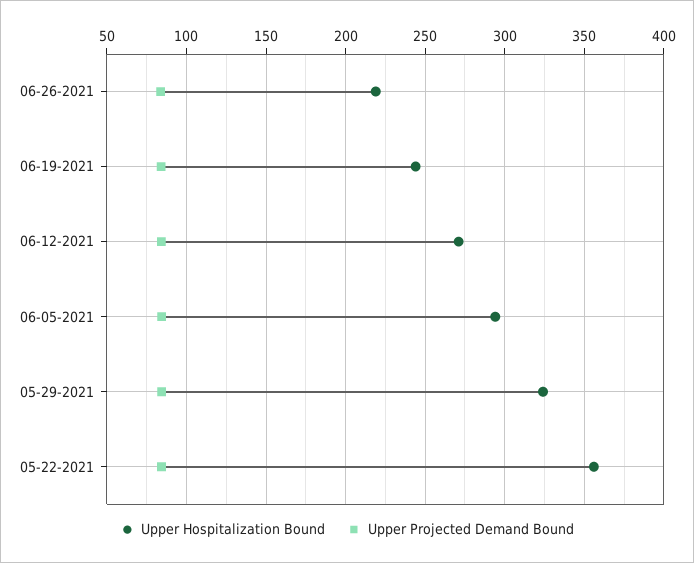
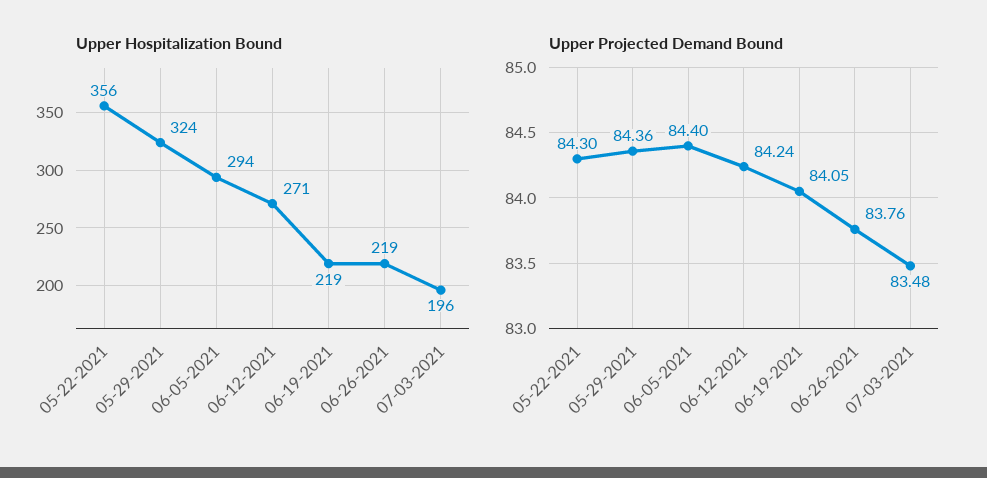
Upper Hospitalization Bound, 06-19-2021: 245 -> 219
Upper Hospitalization Bound, 07-03-2021: none -> 196
Upper Projected Demand Bound, 07-03-2021: none -> 83.48

